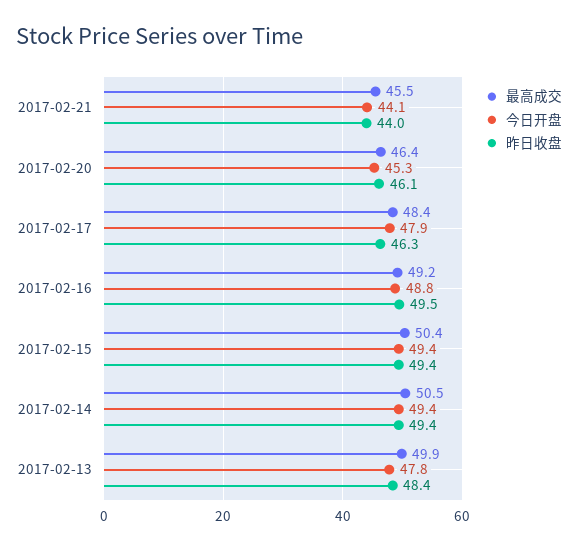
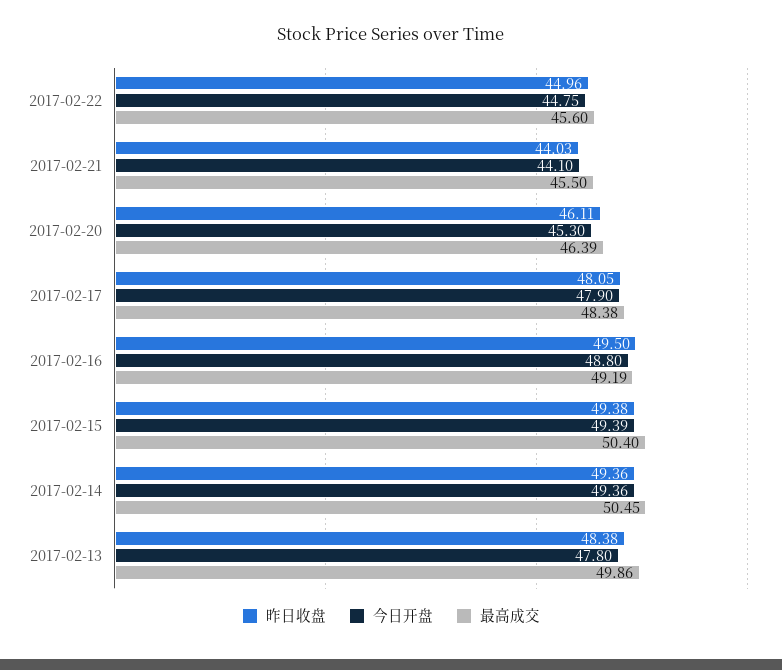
昨日收盘, 2017-02-17: 46.3 -> 48.05
昨日收盘, 2017-02-22: none -> 44.96
今日开盘, 2017-02-22: none -> 44.75
最高成交, 2017-02-22: none -> 45.6

